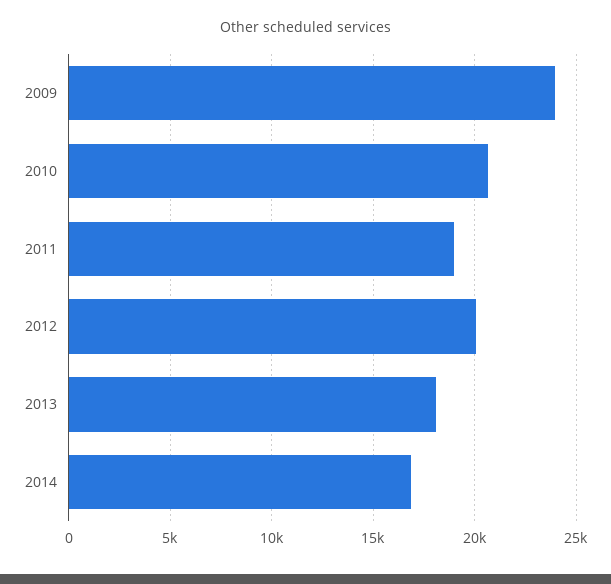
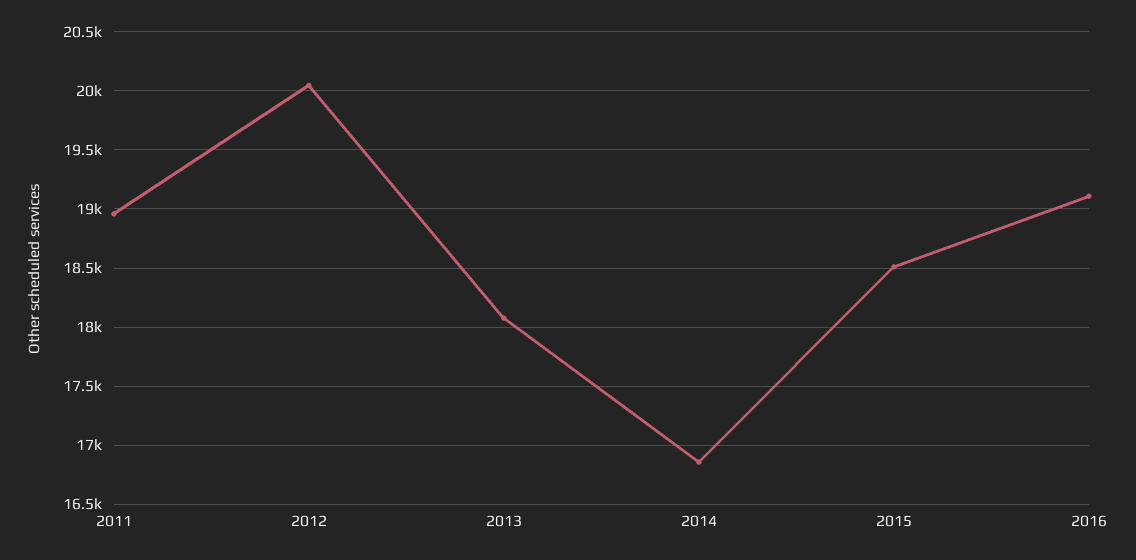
2009: 24000 -> none
2010: 20500 -> none
2015: none -> 18500
2016: none -> 19100

